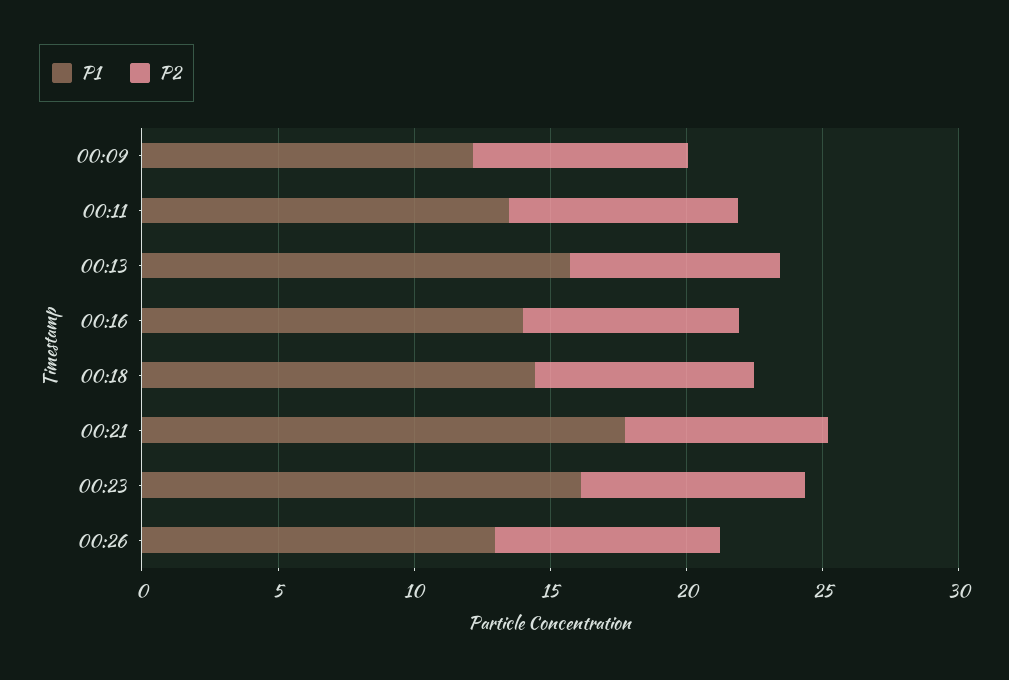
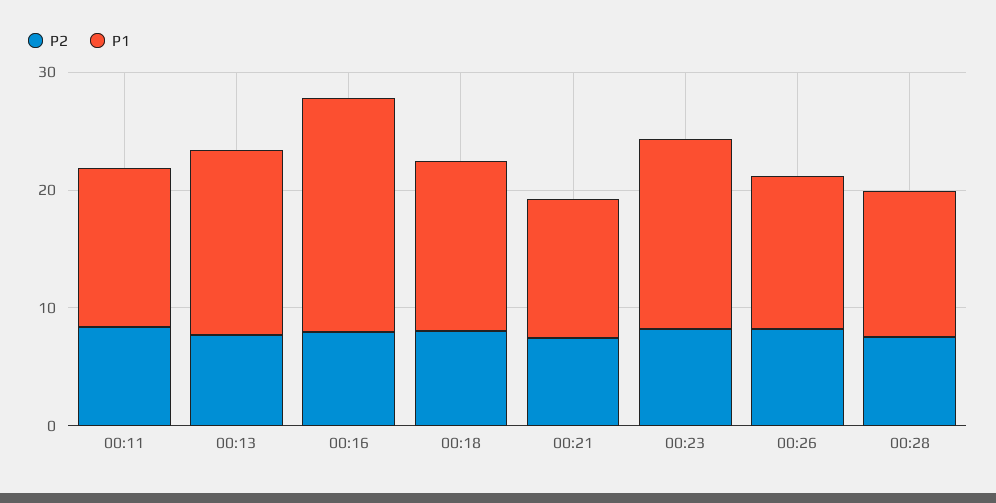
P1, 00:09: 12 -> none
P2, 00:09: 8 -> none
P1, 00:16: 14 -> 20
P1, 00:21: 18 -> 12
P2, 00:28: none -> 8
P1, 00:28: none -> 12

